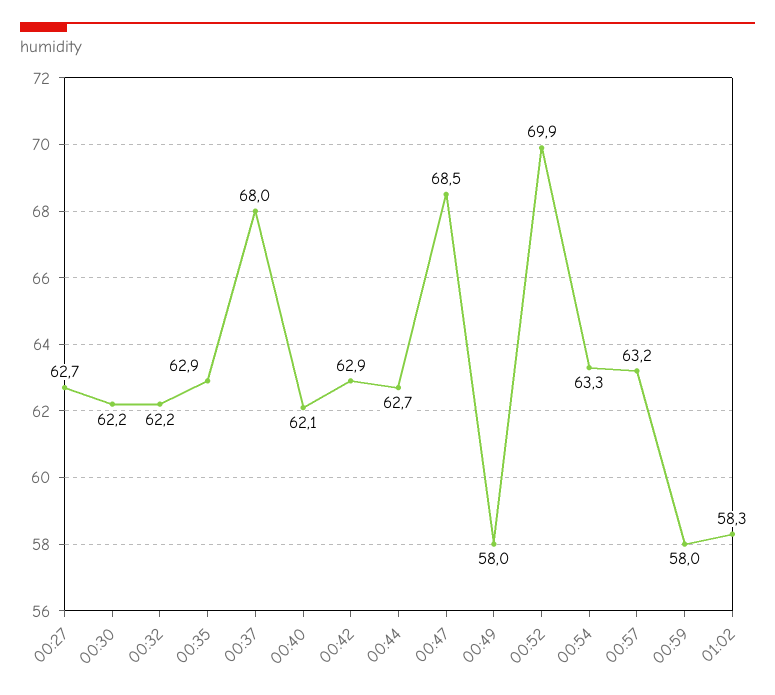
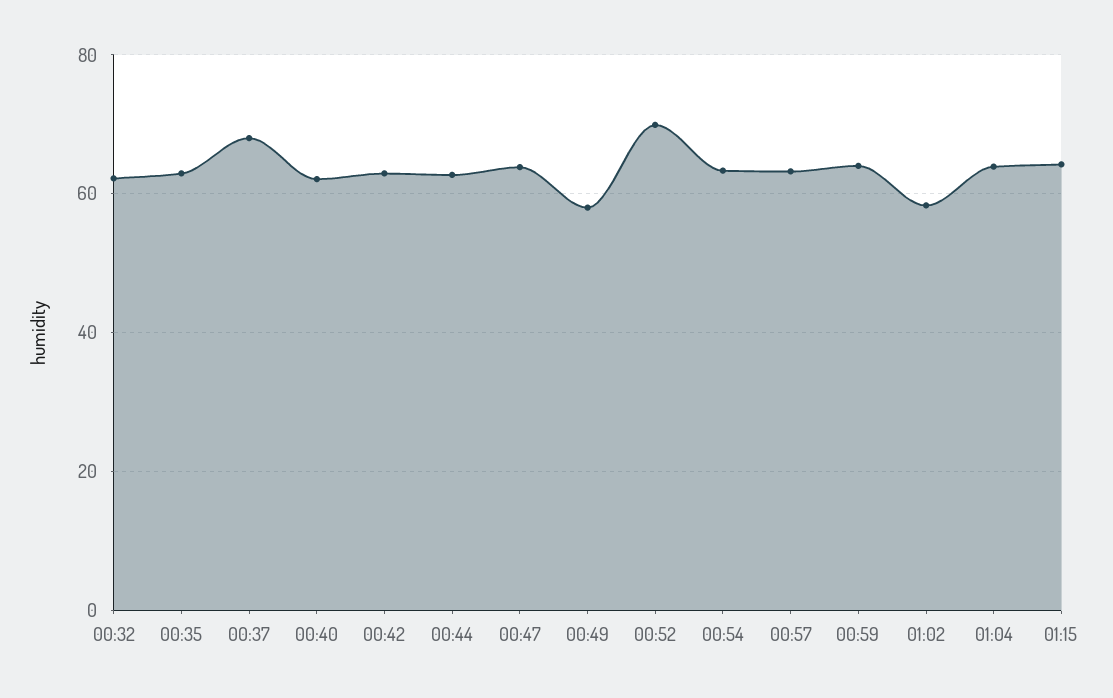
00:27: 62.7 -> none
00:30: 62.2 -> none
00:47: 68.5 -> 64
00:59: 58 -> 64
01:04: none -> 64
01:15: none -> 64

